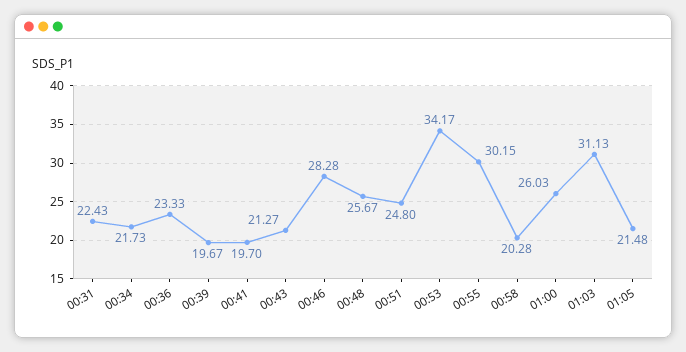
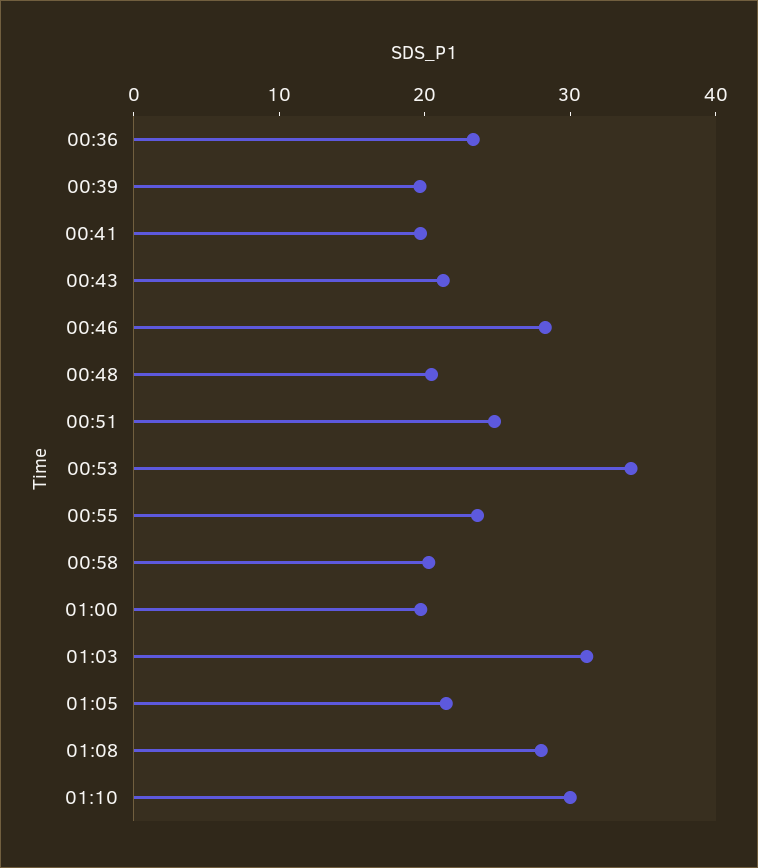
00:31: 22.43 -> none
00:34: 21.73 -> none
00:48: 25.67 -> 20
00:55: 30.15 -> 24
01:00: 26.03 -> 20
01:08: none -> 28
01:10: none -> 30

